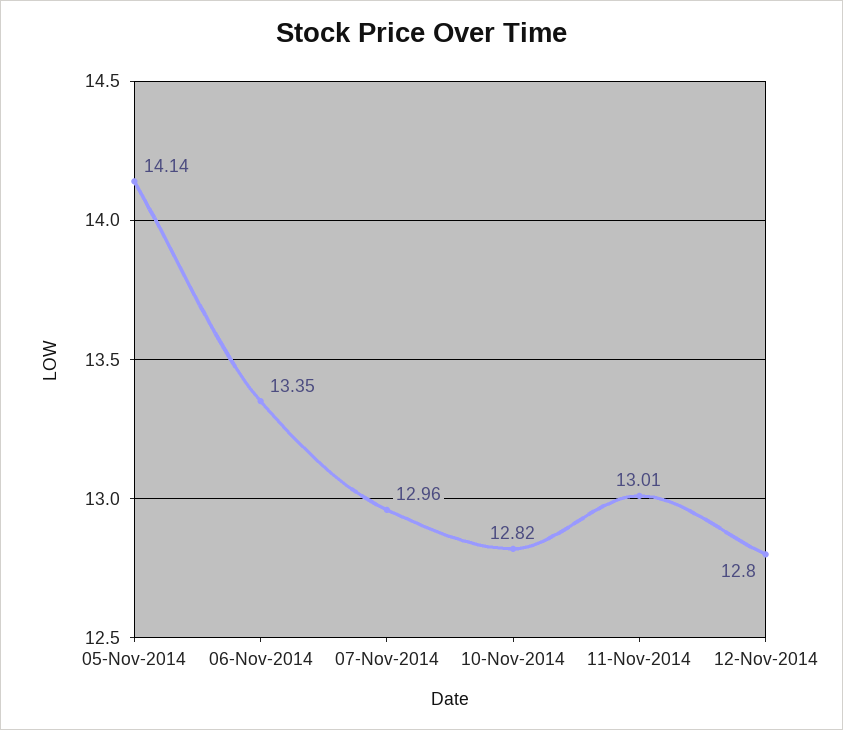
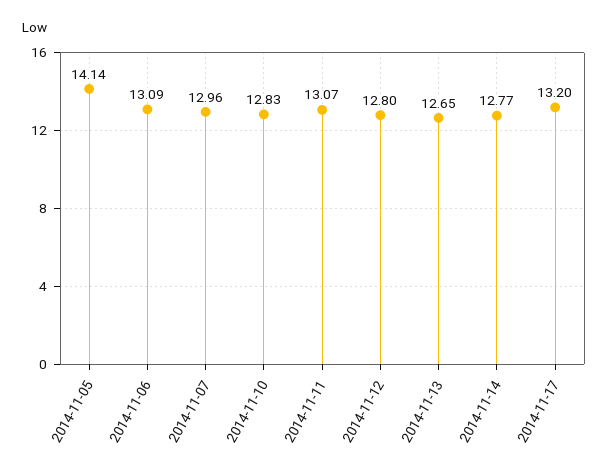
06-Nov-2014: 13.35 -> 13.09
10-Nov-2014: 12.82 -> 12.83
11-Nov-2014: 13.01 -> 13.07
2014-11-13: none -> 12.65
2014-11-14: none -> 12.77
2014-11-17: none -> 13.2

